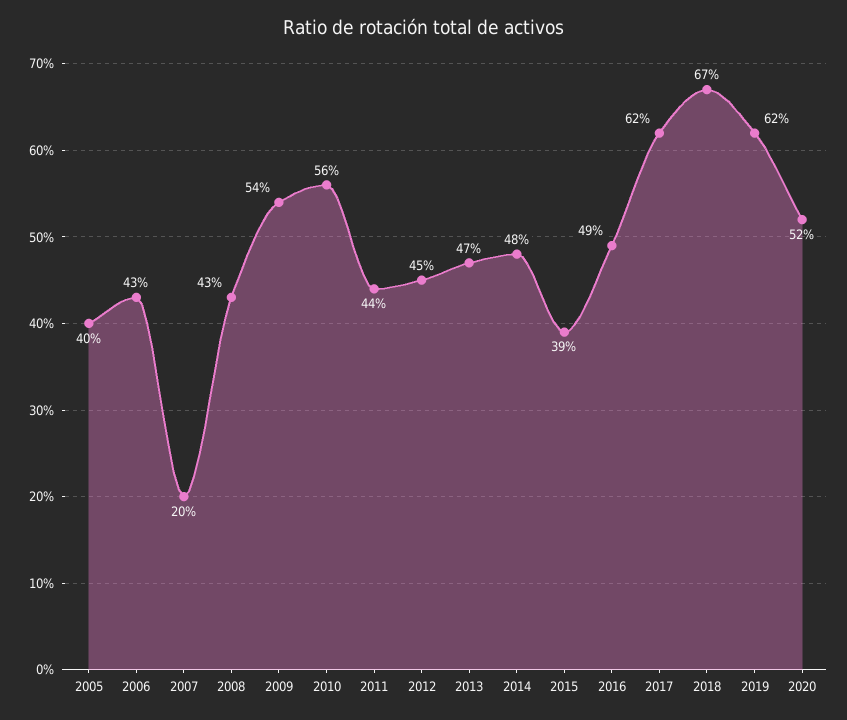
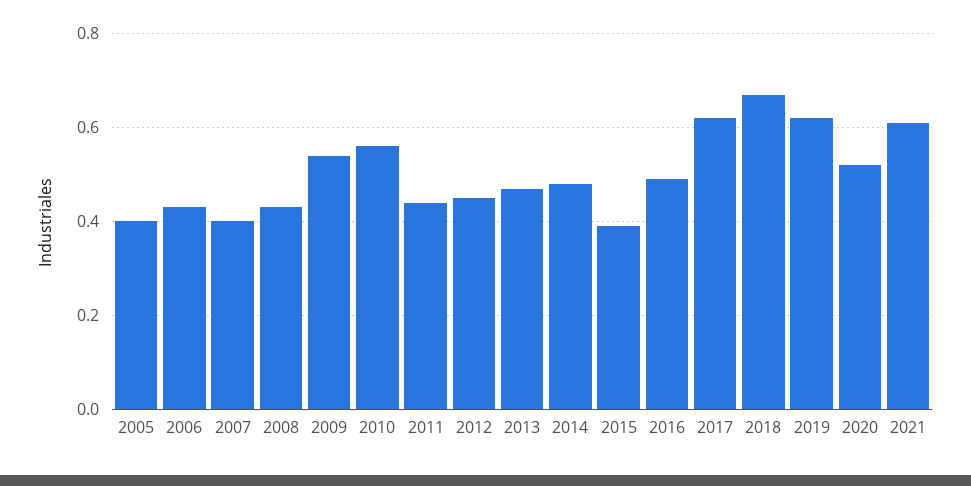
2007: 0.2 -> 0.4
2021: none -> 0.6

